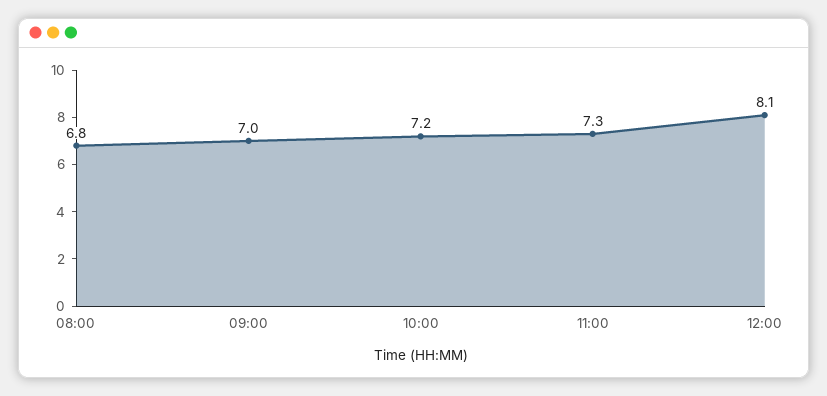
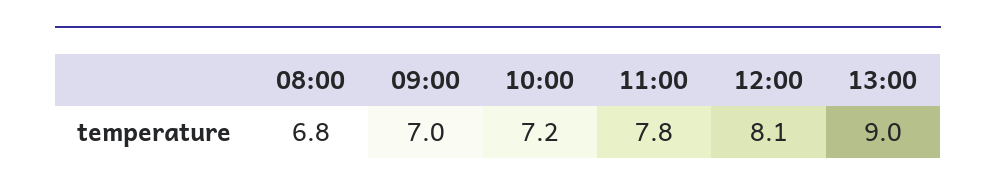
11:00: 7.3 -> 7.8
13:00: none -> 9

